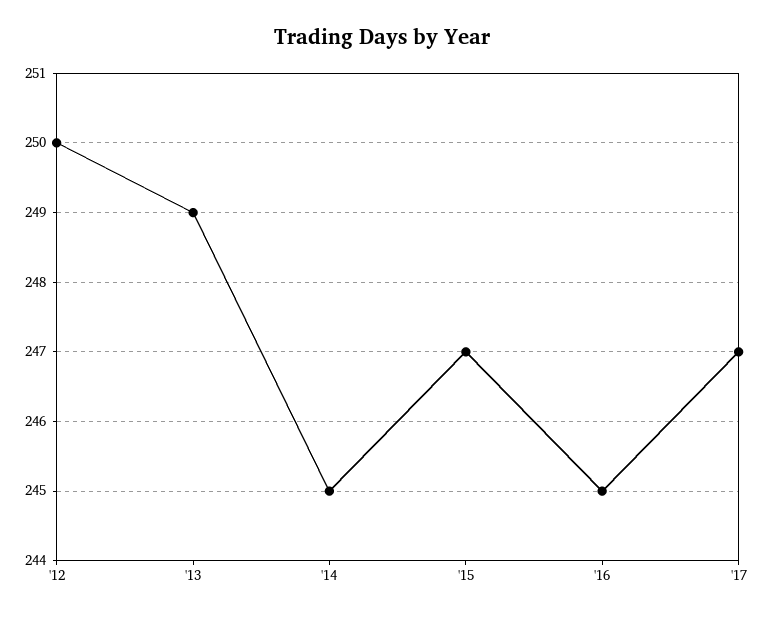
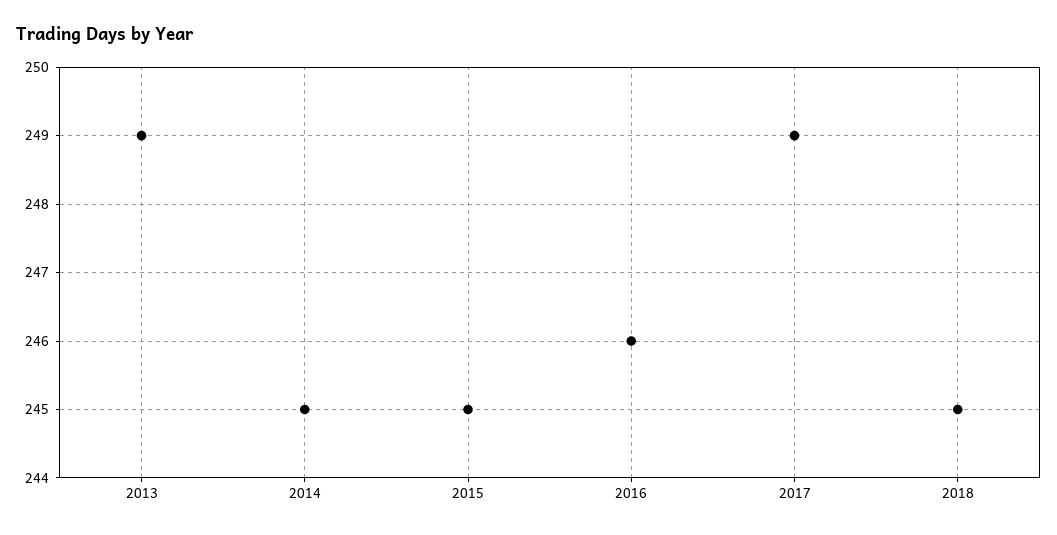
'12: 250 -> none
'15: 247 -> 245
'16: 245 -> 246
'17: 247 -> 249
2018: none -> 245

